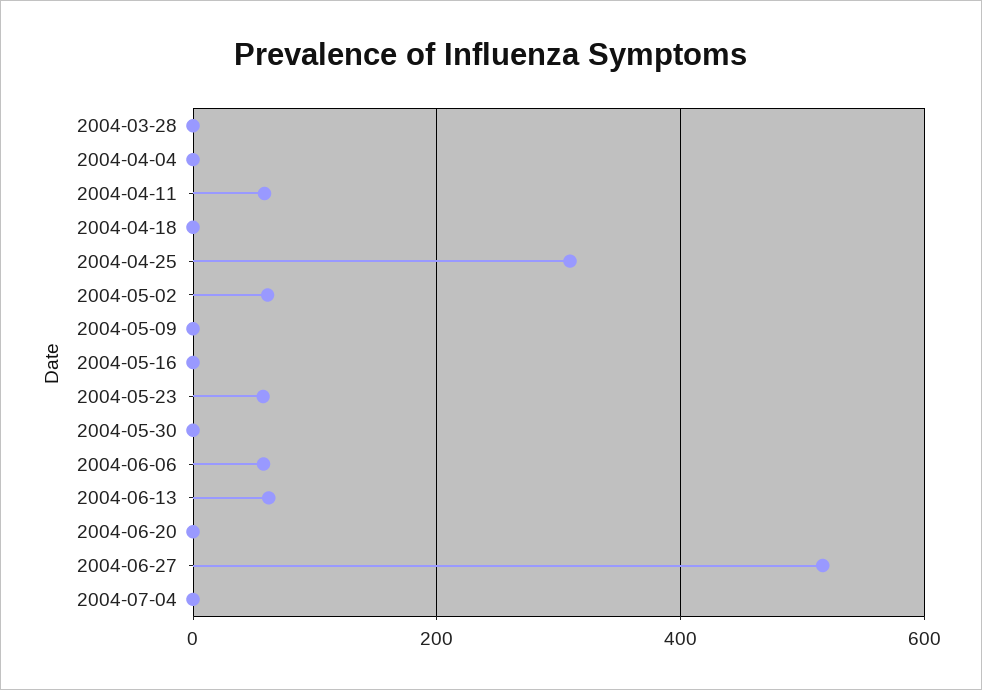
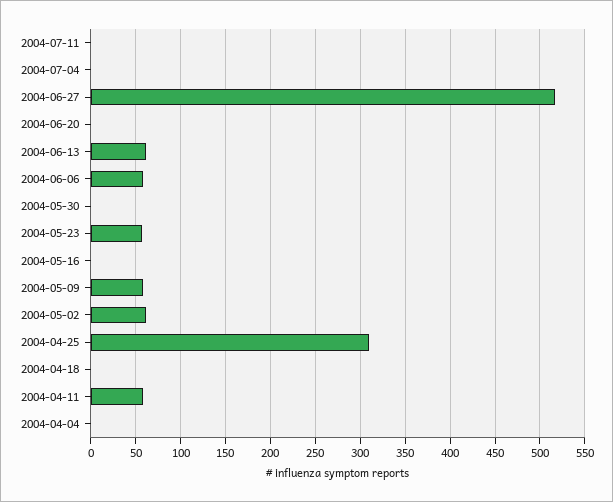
2004-03-28: 0 -> none
2004-05-09: 0 -> 60
2004-07-11: none -> 0

